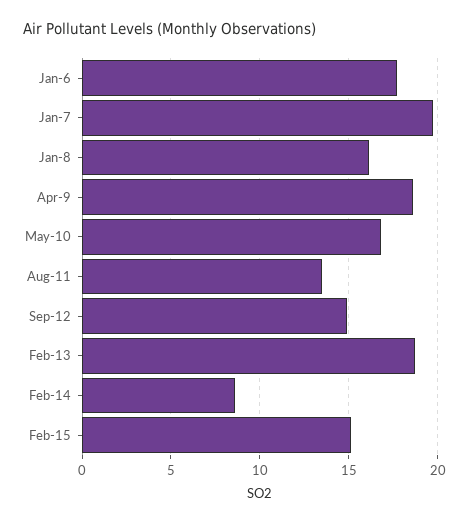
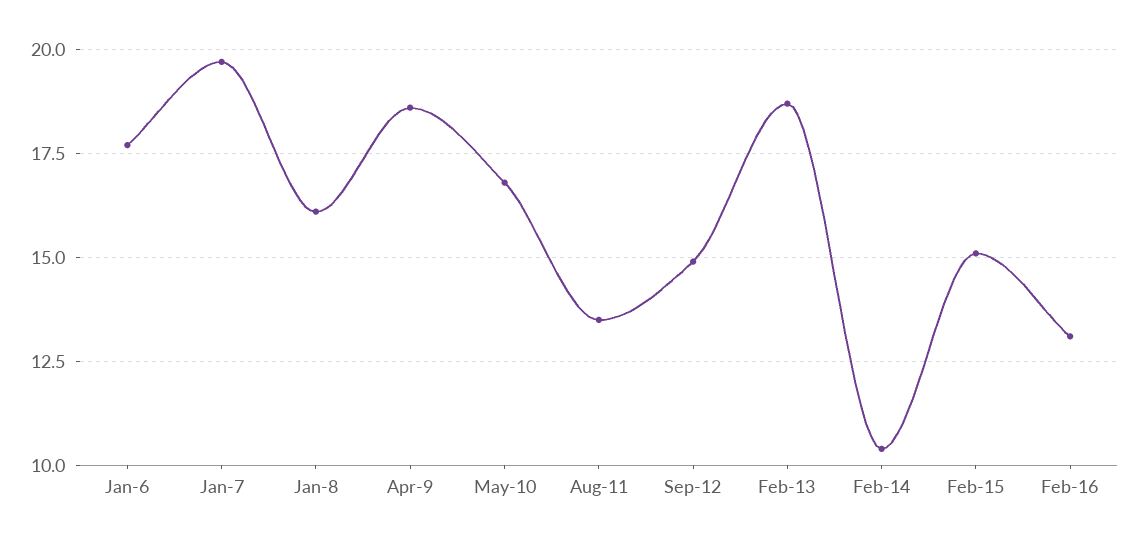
Feb-14: 8.5 -> 10.5
Feb-16: none -> 13

